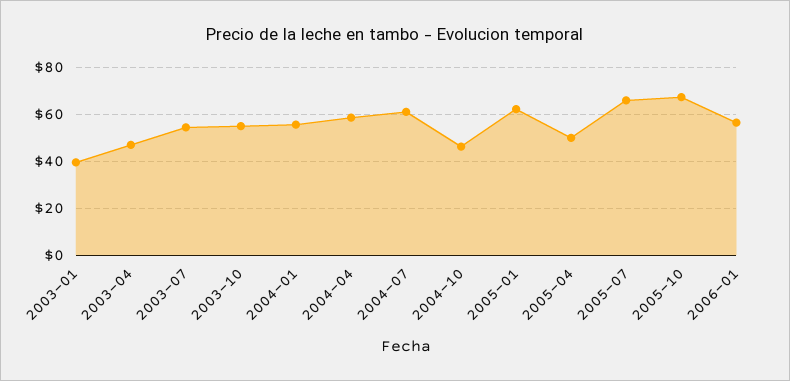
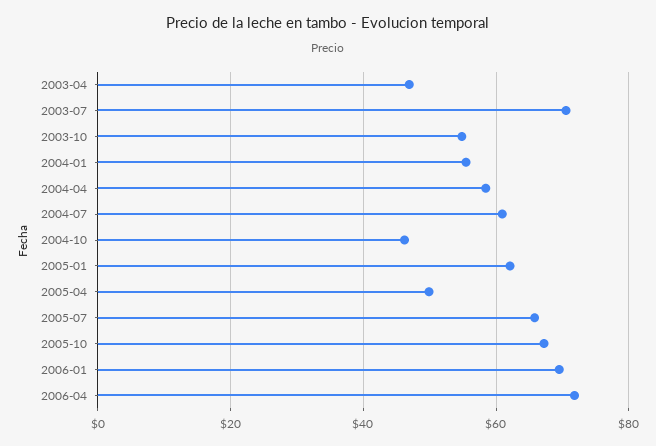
2003-01: 40 -> none
2003-07: 55 -> 70
2006-01: 55 -> 70
2006-04: none -> 72

